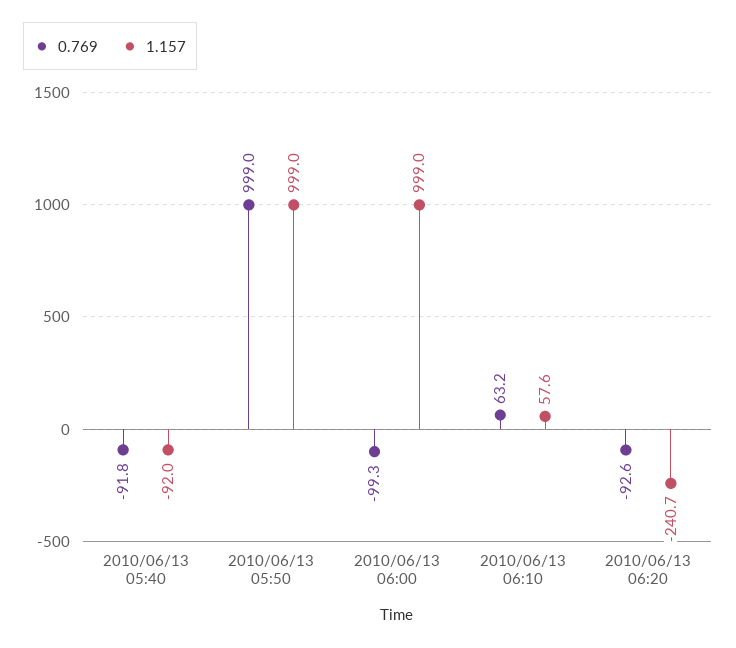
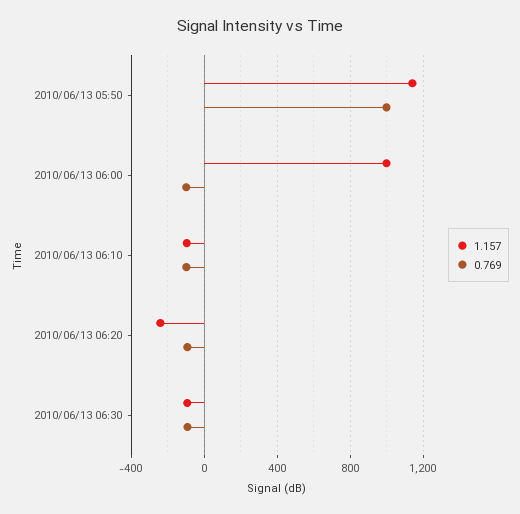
0.769, 2010/06/13 05:40: -91.8 -> none
1.157, 2010/06/13 05:40: -92 -> none
1.157, 2010/06/13 05:50: 999 -> 1150
0.769, 2010/06/13 06:10: 63.2 -> -100
1.157, 2010/06/13 06:10: 57.6 -> -100
1.157, 2010/06/13 06:30: none -> -100
0.769, 2010/06/13 06:30: none -> -100

